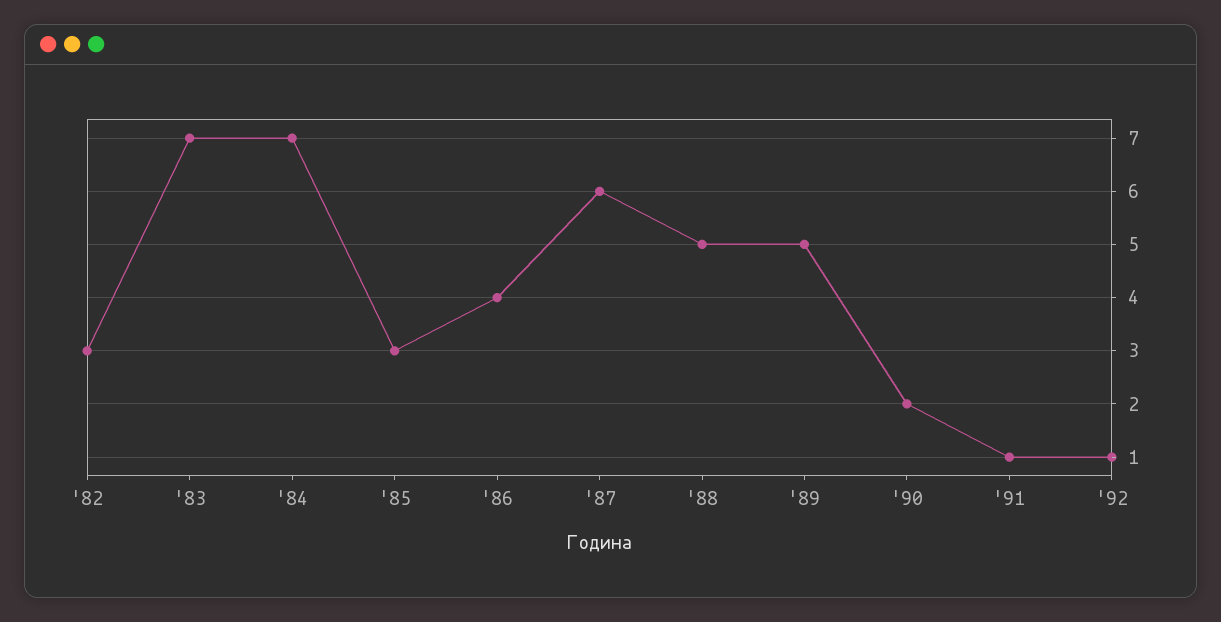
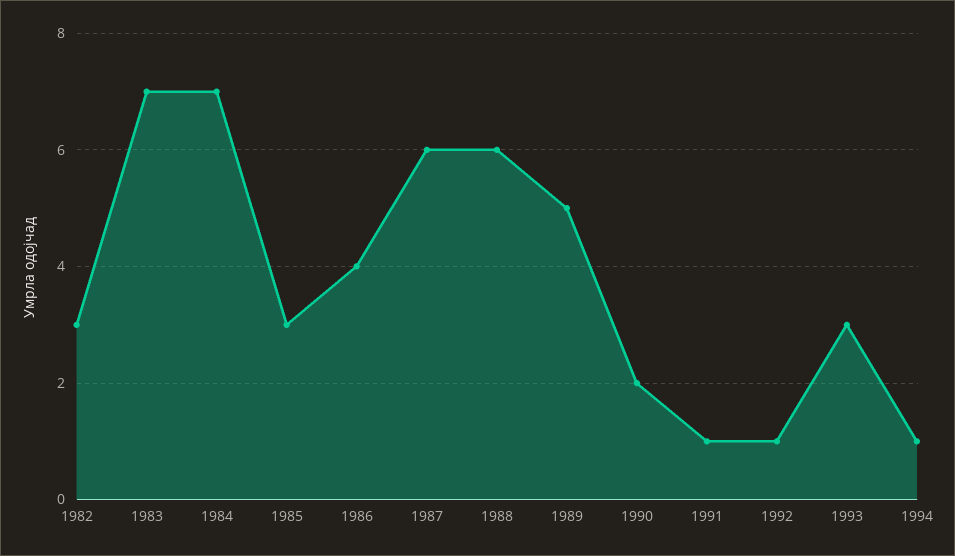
'88: 5 -> 6
1993: none -> 3
1994: none -> 1

